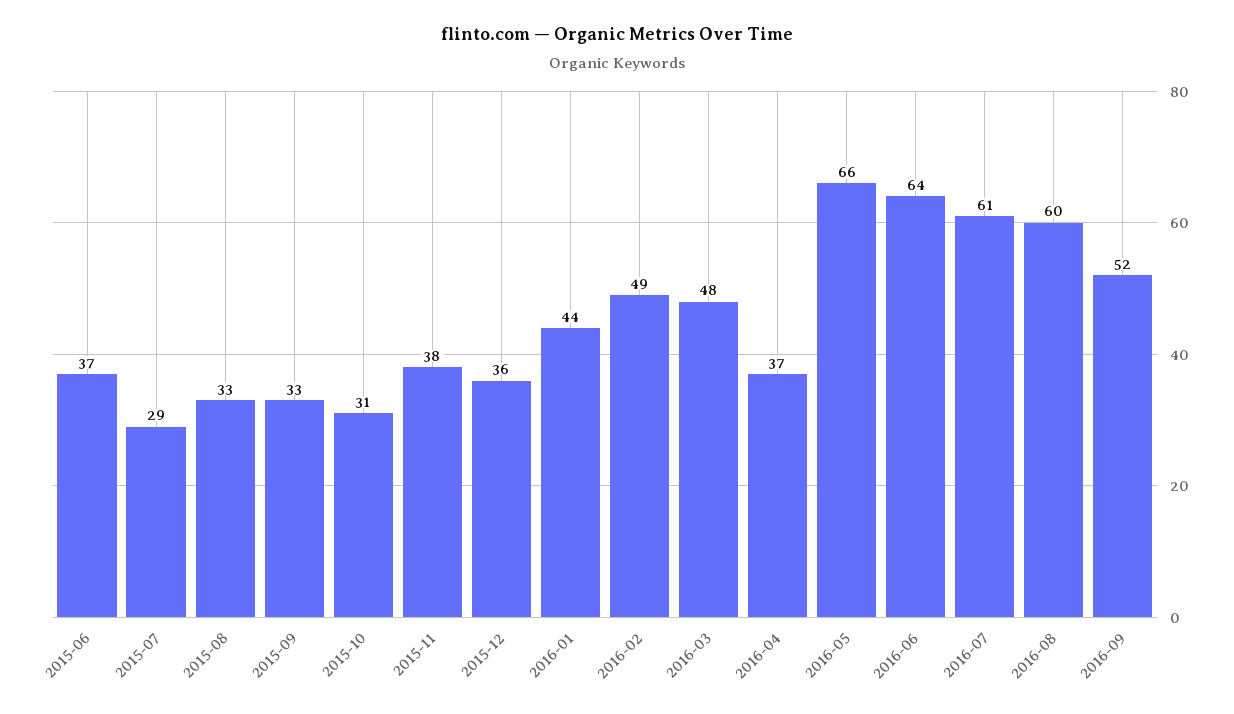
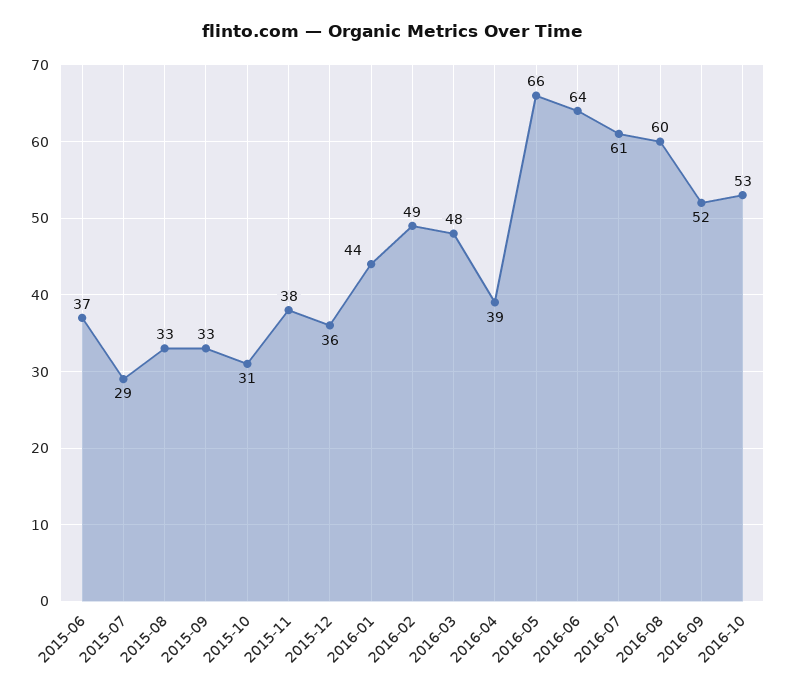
2016-04: 37 -> 39
2016-10: none -> 53

